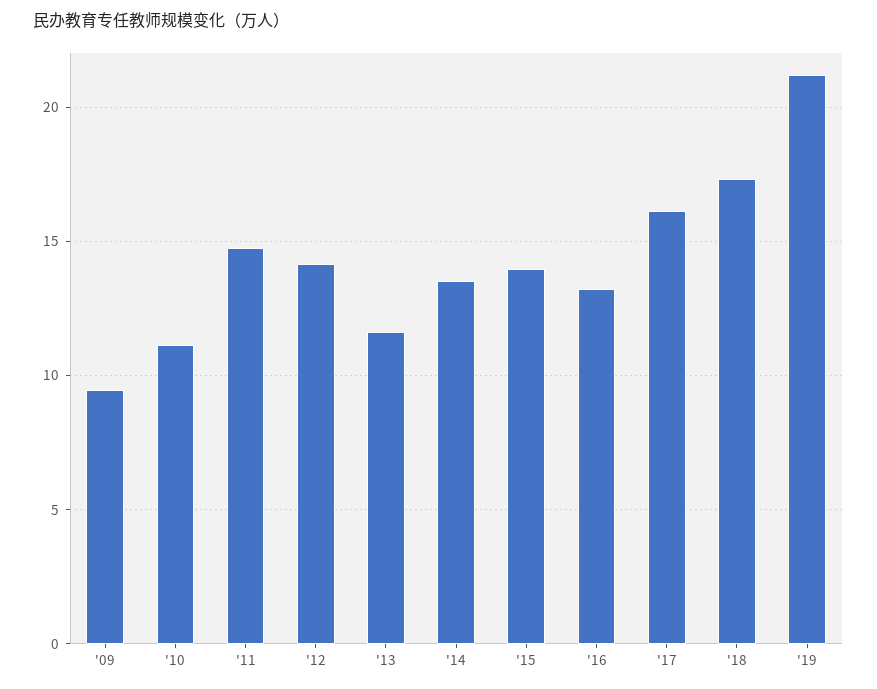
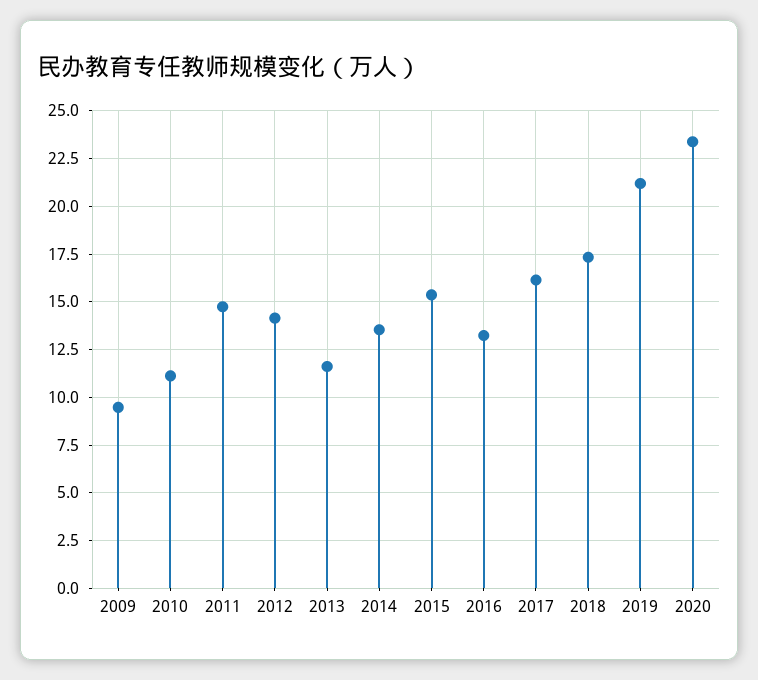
'15: 14 -> 15.5
2020: none -> 23.5

